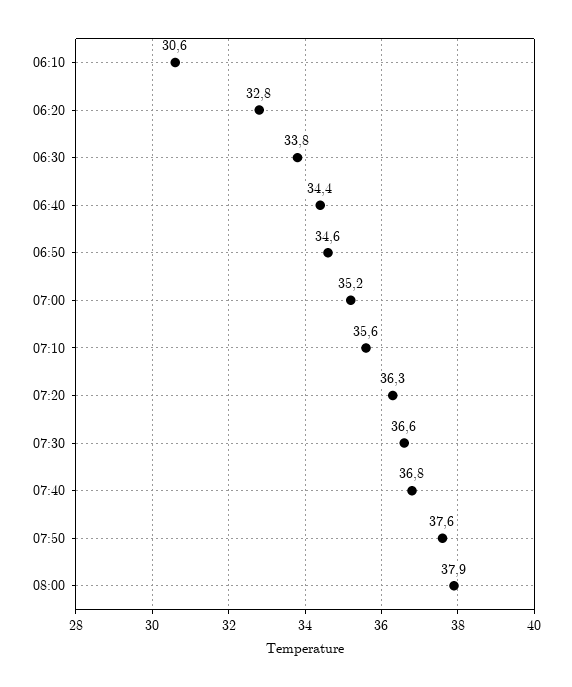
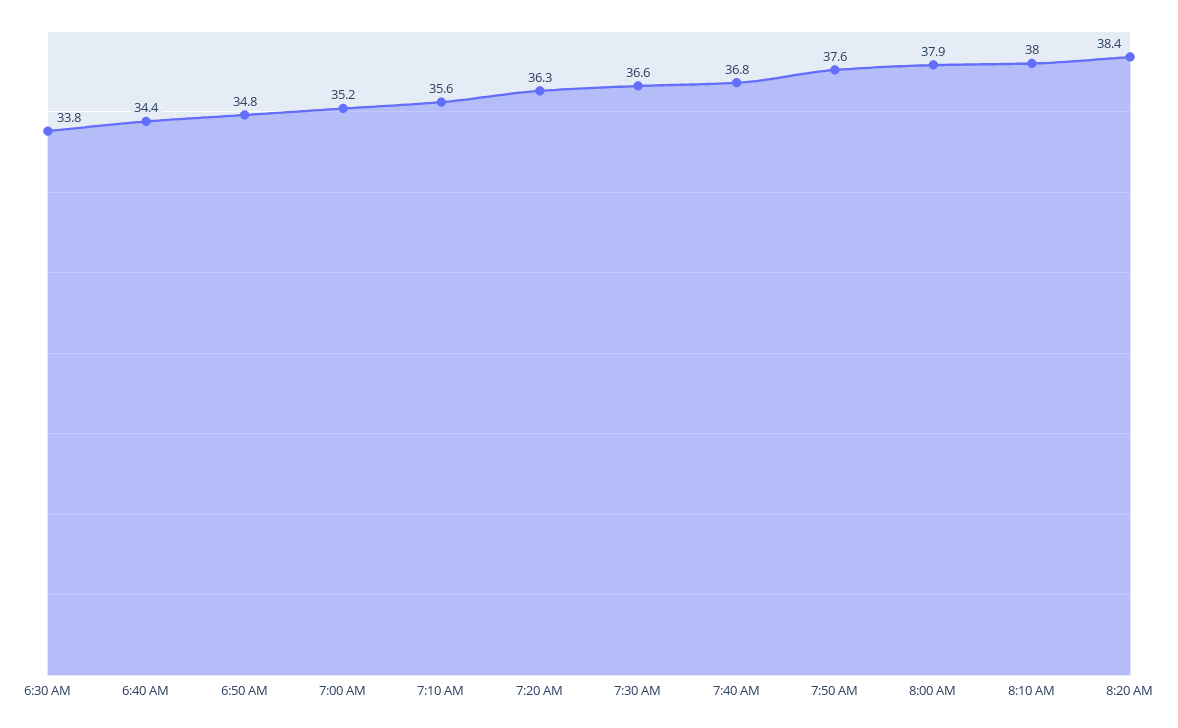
06:10: 30.6 -> none
06:20: 32.8 -> none
06:50: 34.6 -> 34.8
8:10 AM: none -> 38
8:20 AM: none -> 38.4

